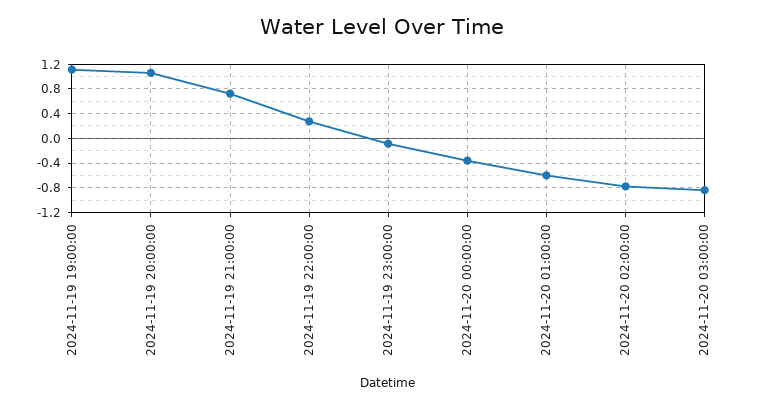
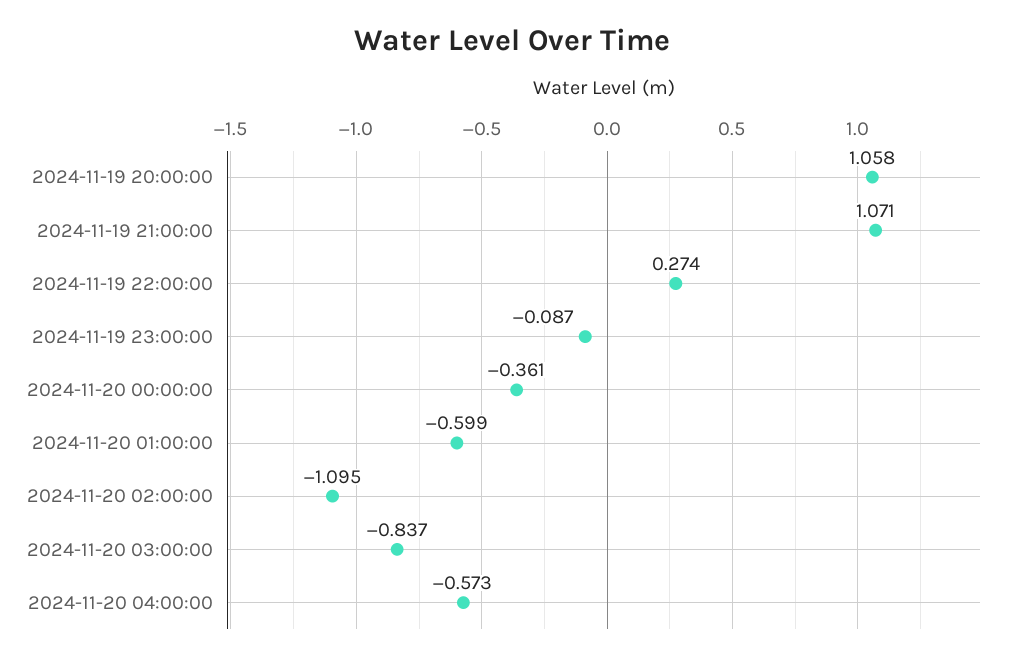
2024-11-19 19:00:00: 1.1 -> none
2024-11-19 21:00:00: 0.7 -> 1.071
2024-11-20 02:00:00: -0.8 -> -1.095
2024-11-20 04:00:00: none -> -0.573

